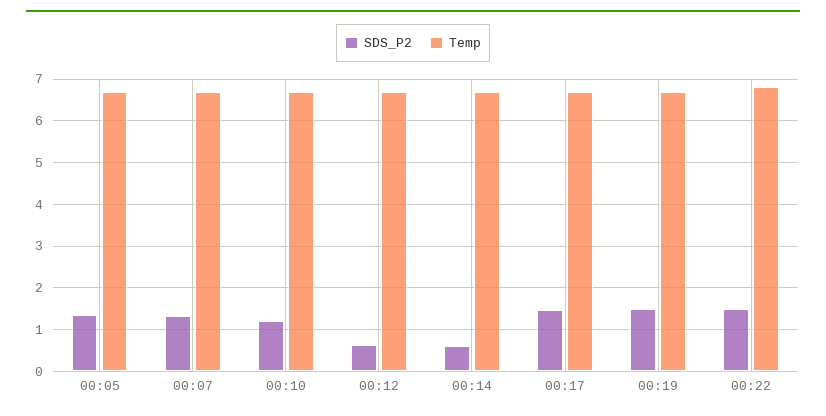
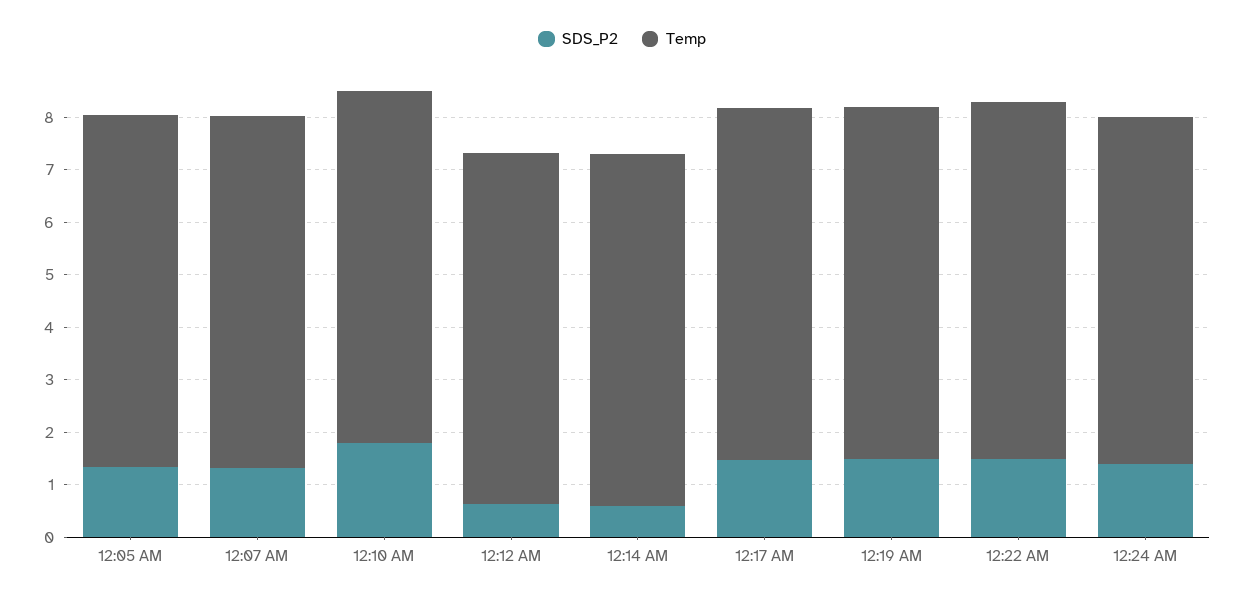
SDS_P2, 00:10: 1.2 -> 1.8
SDS_P2, 12:24 AM: none -> 1.4
Temp, 12:24 AM: none -> 6.6

